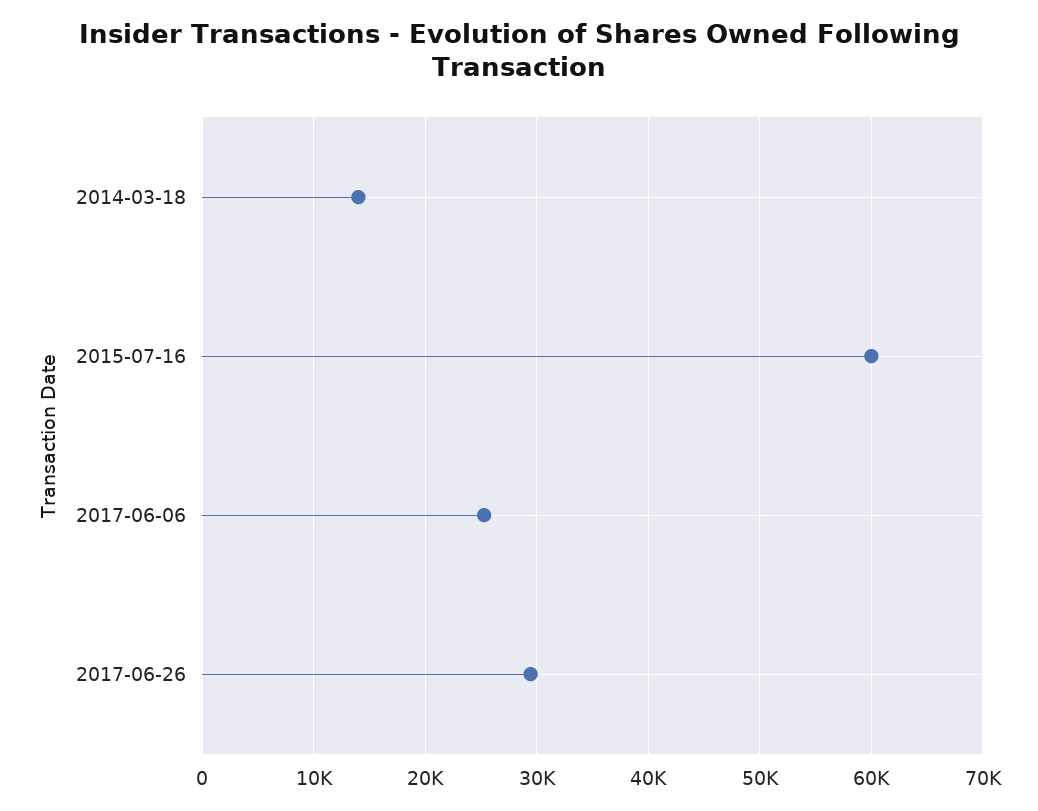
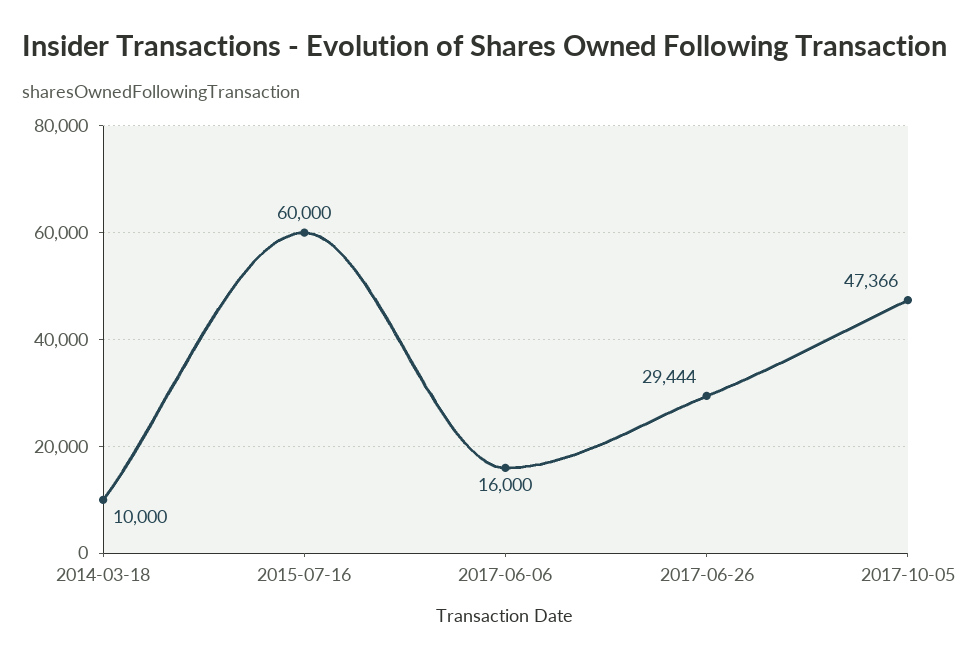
2014-03-18: 14000 -> 10000
2017-06-06: 25000 -> 16000
2017-10-05: none -> 47366

